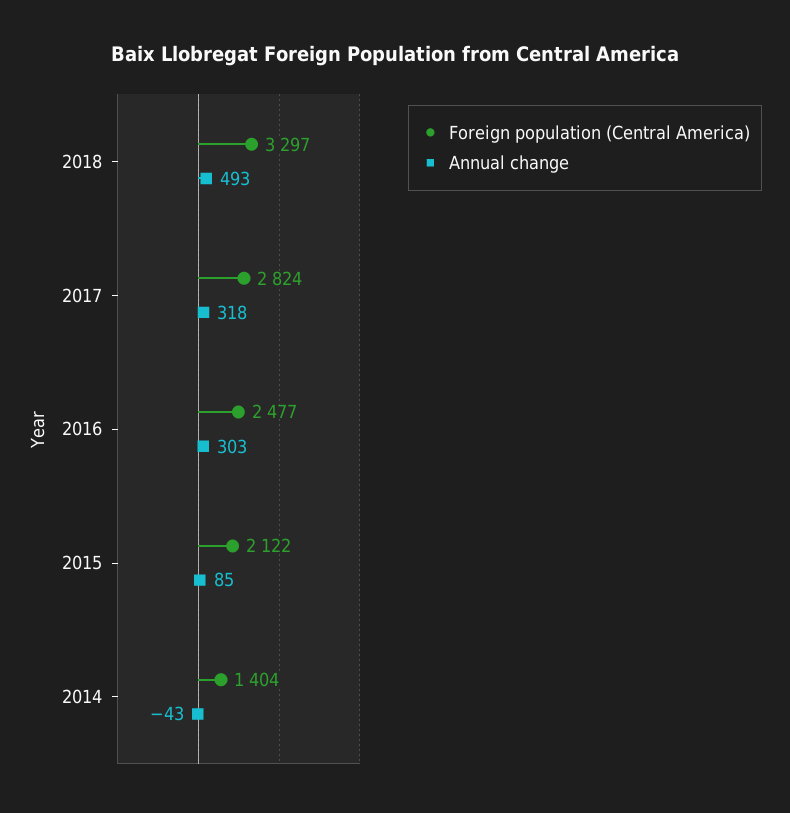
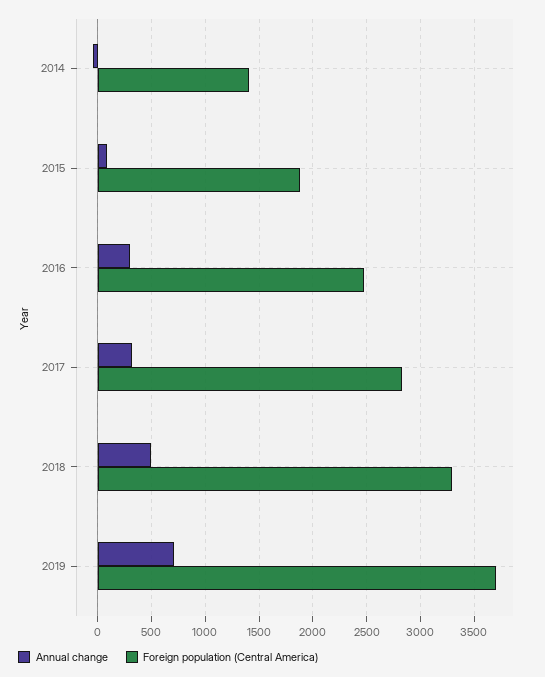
Foreign population (Central America), 2015: 2122 -> 1900
Annual change, 2019: none -> 700
Foreign population (Central America), 2019: none -> 3700

